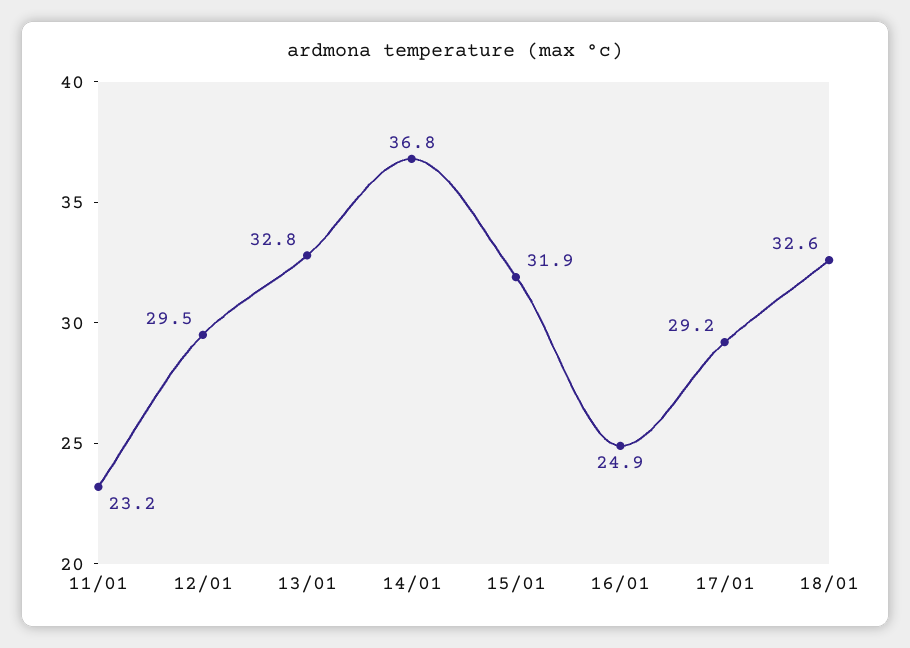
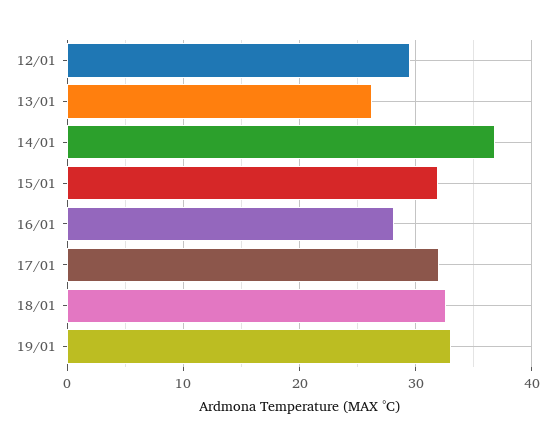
11/01: 23.2 -> none
13/01: 32.8 -> 26
16/01: 24.9 -> 28
17/01: 29.2 -> 32
19/01: none -> 33

